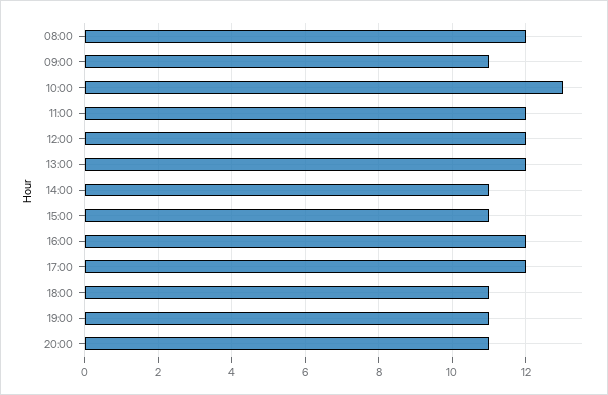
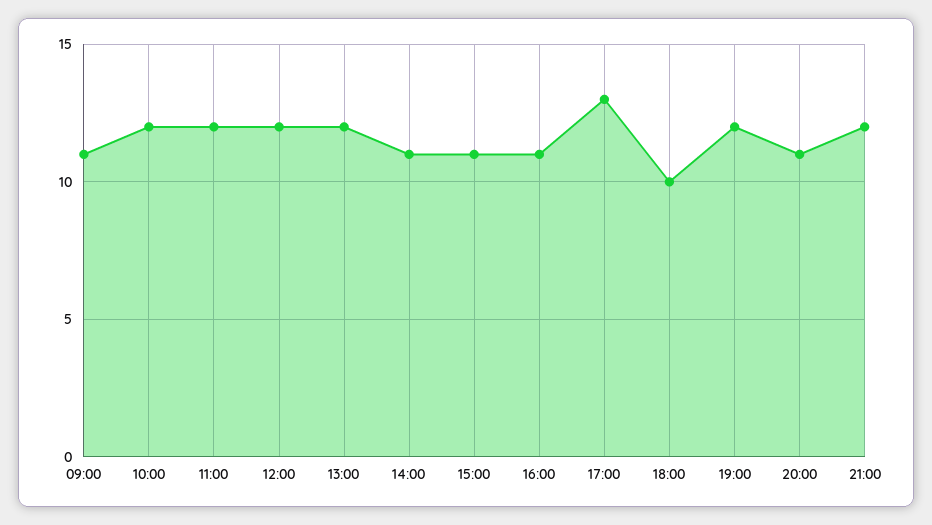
08:00: 12 -> none
10:00: 13 -> 12
16:00: 12 -> 11
17:00: 12 -> 13
18:00: 11 -> 10
19:00: 11 -> 12
21:00: none -> 12

